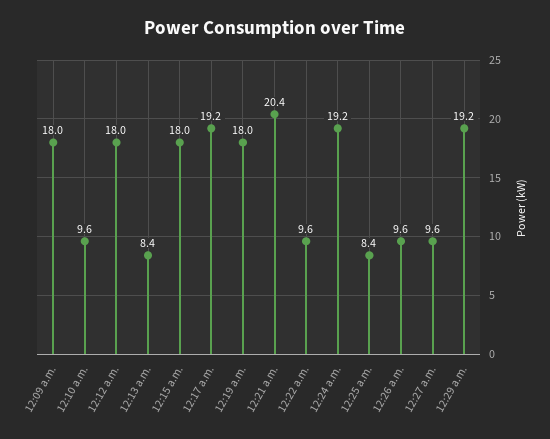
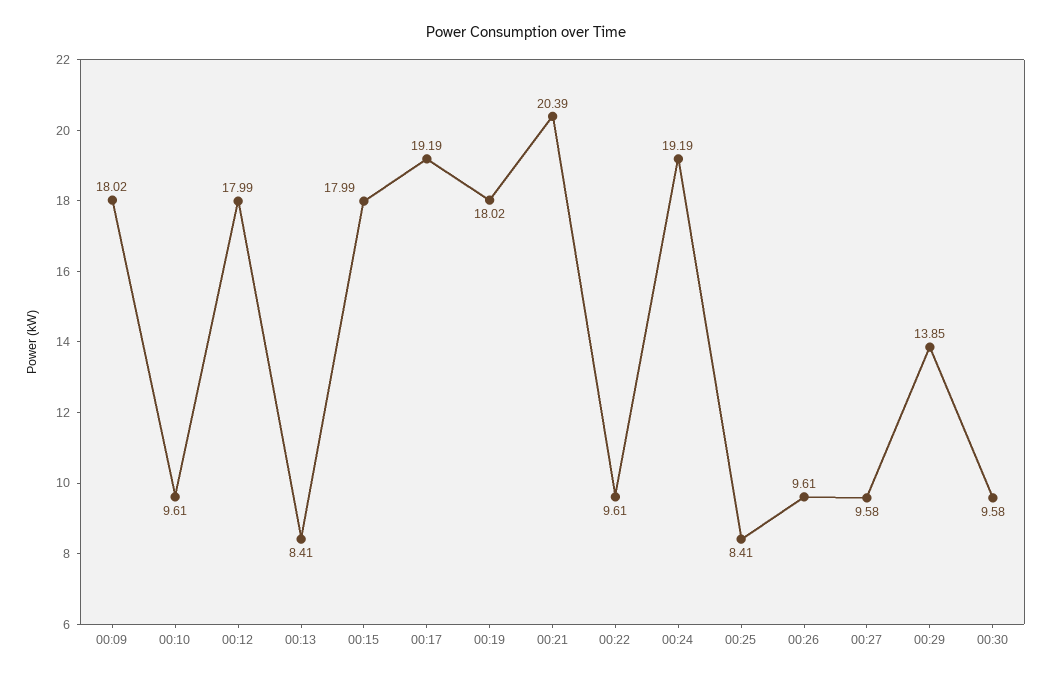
12:29 a.m.: 19.2 -> 13.85
00:30: none -> 9.58

